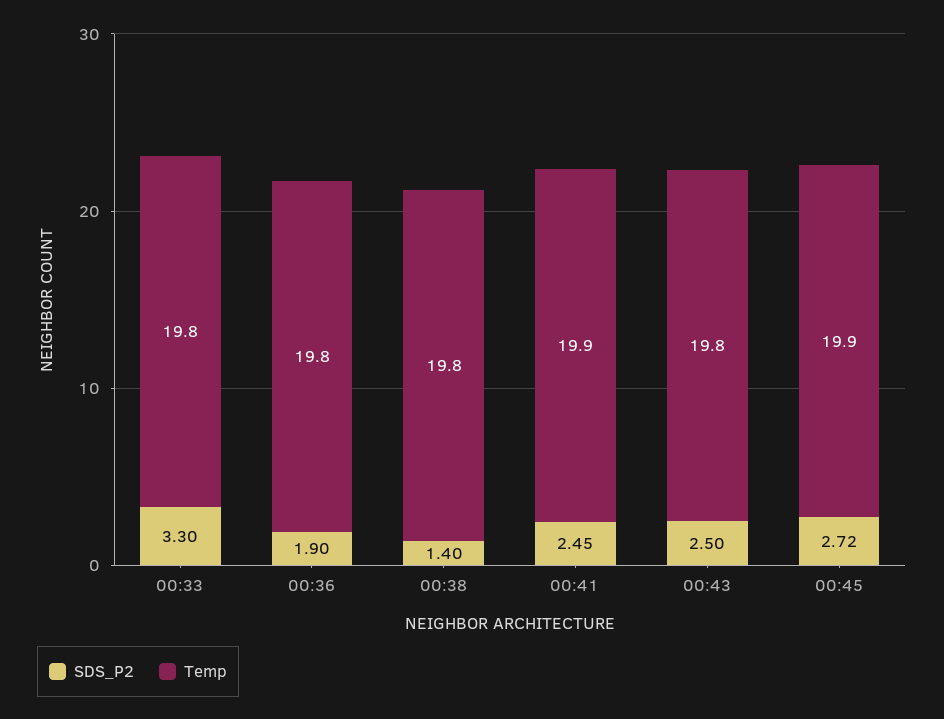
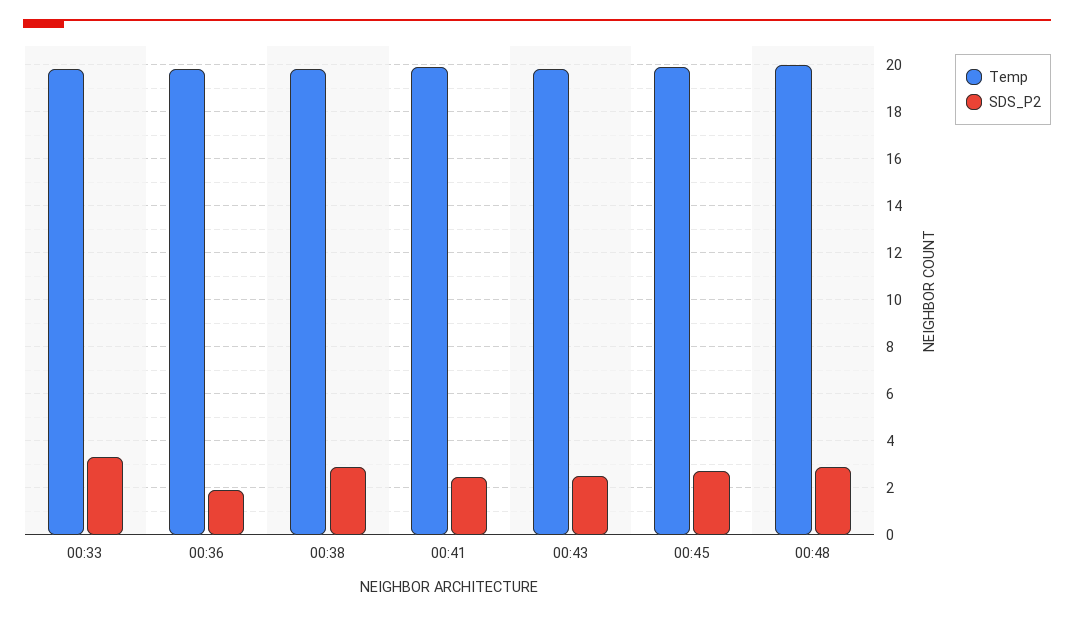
SDS_P2, 00:38: 1.4 -> 3
Temp, 00:48: none -> 20
SDS_P2, 00:48: none -> 3

